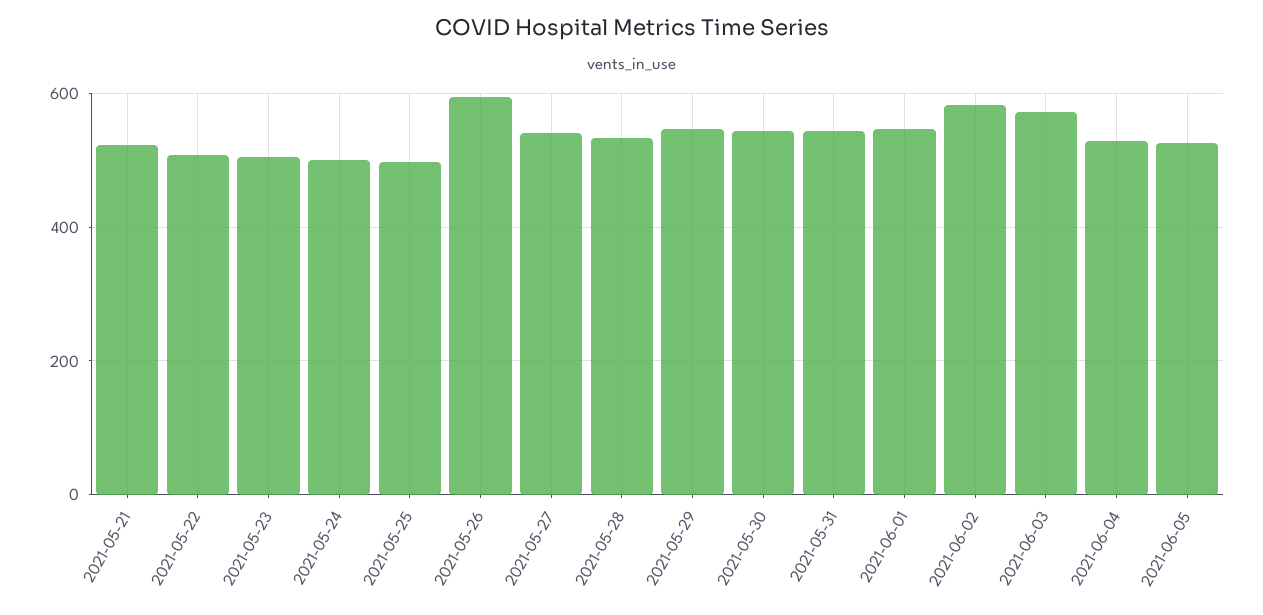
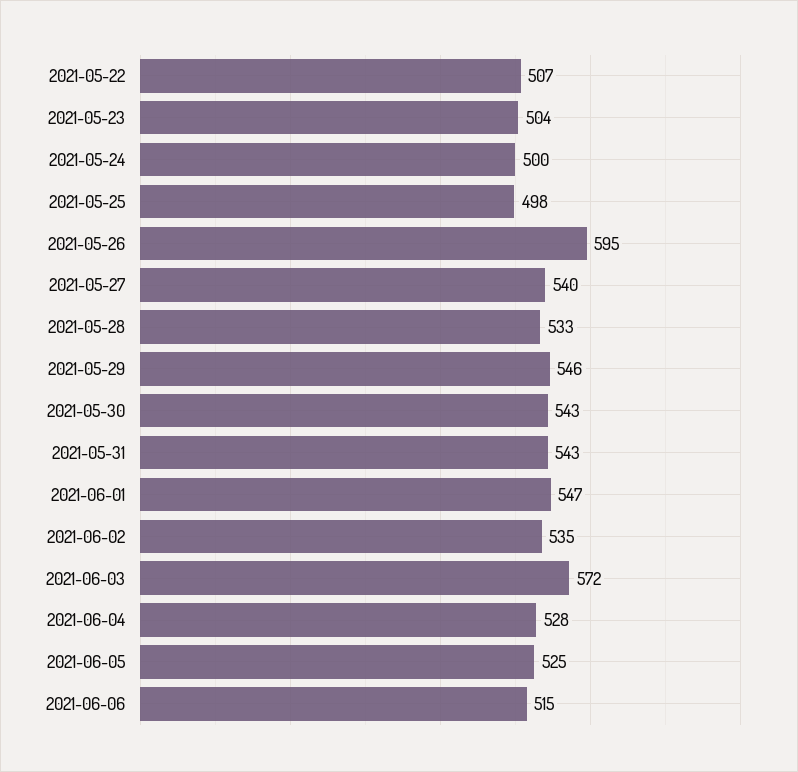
2021-05-21: 520 -> none
2021-06-02: 580 -> 535
2021-06-06: none -> 515

